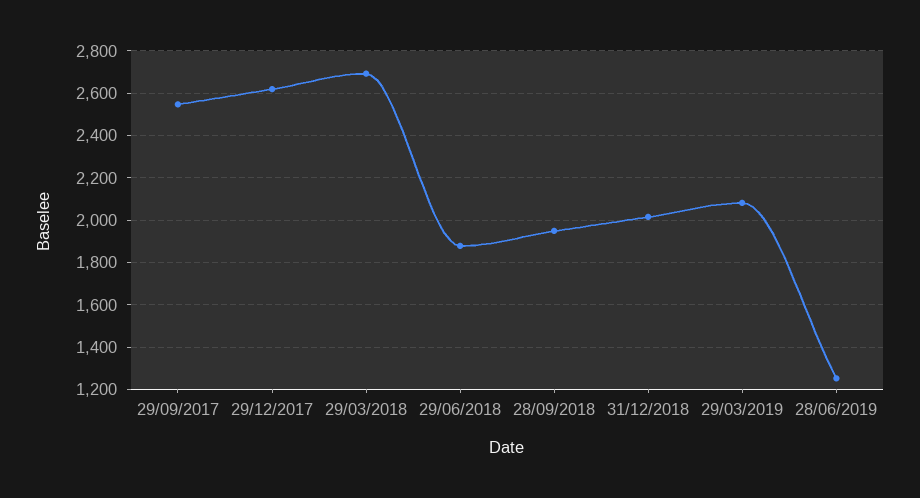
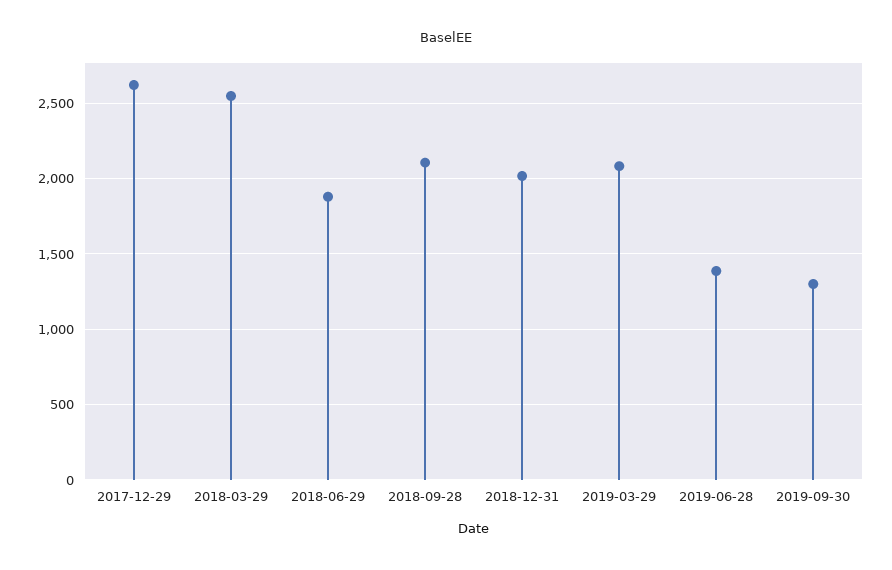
29/09/2017: 2550 -> none
29/03/2018: 2700 -> 2550
28/09/2018: 1950 -> 2100
28/06/2019: 1250 -> 1400
2019-09-30: none -> 1300

